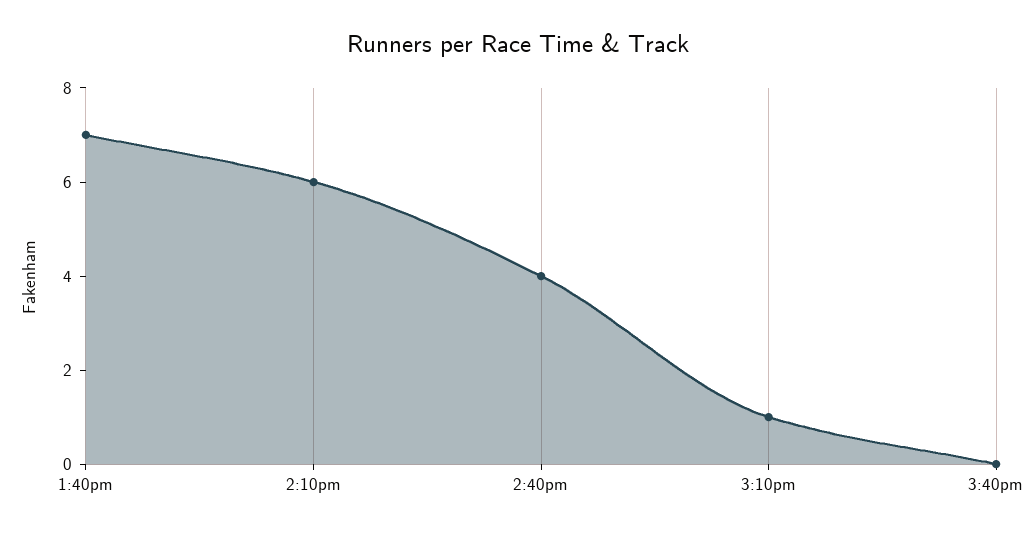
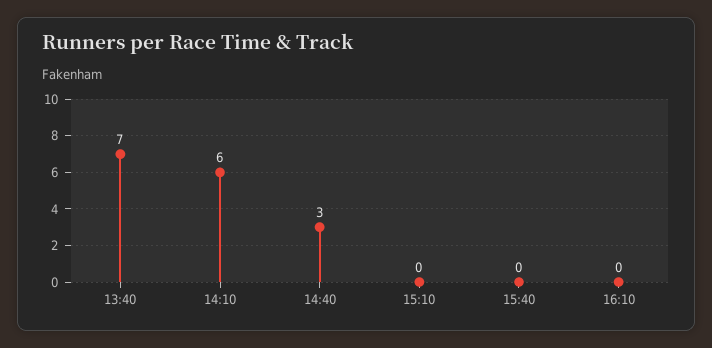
2:40pm: 4 -> 3
3:10pm: 1 -> 0
16:10: none -> 0

